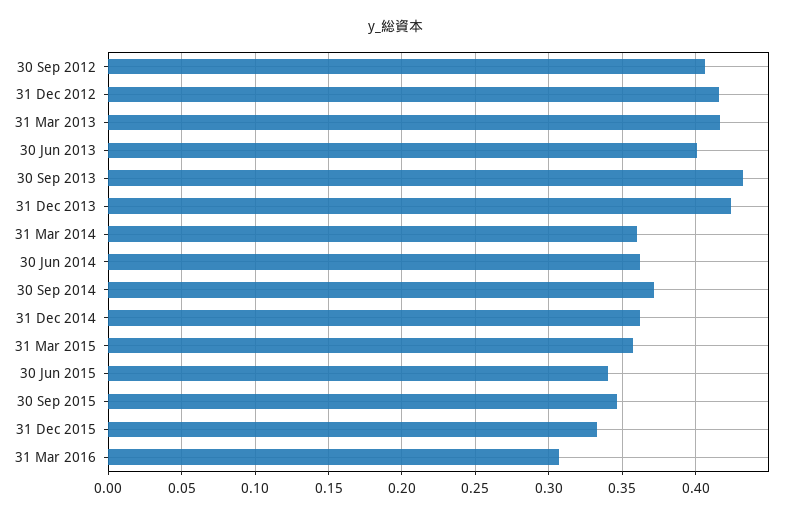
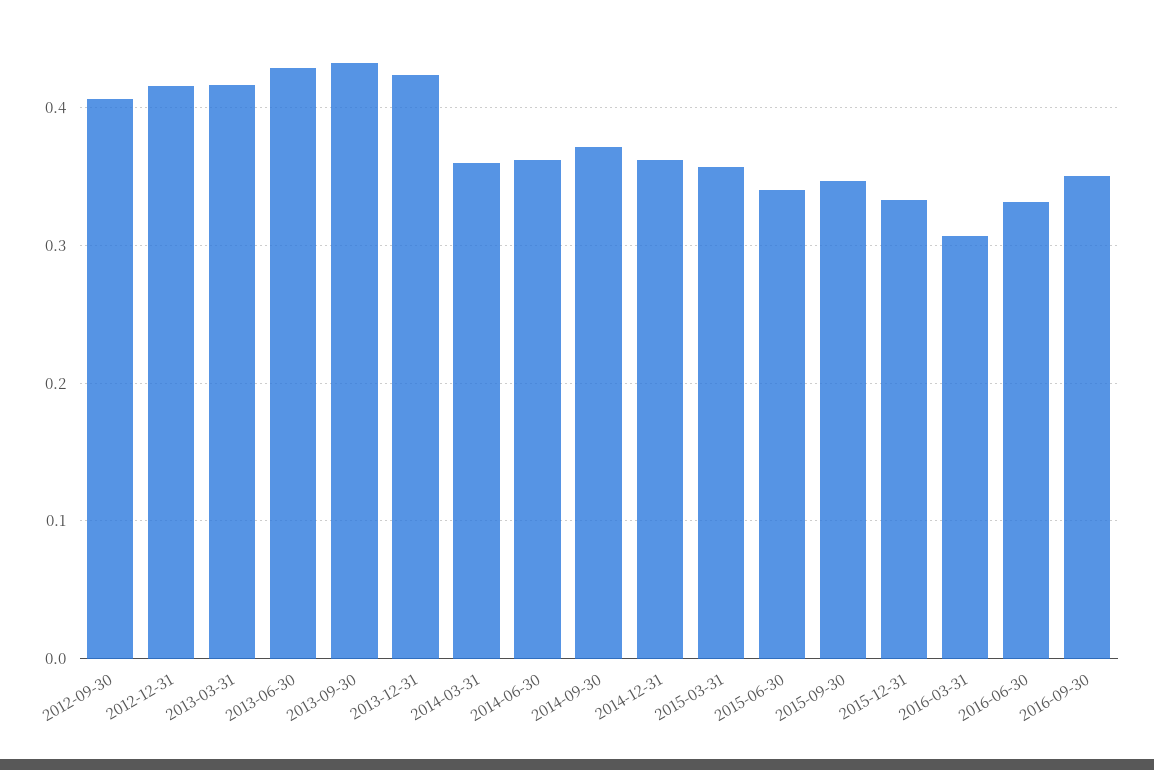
30 Jun 2013: 0.4 -> 0.43
2016-06-30: none -> 0.33
2016-09-30: none -> 0.35

